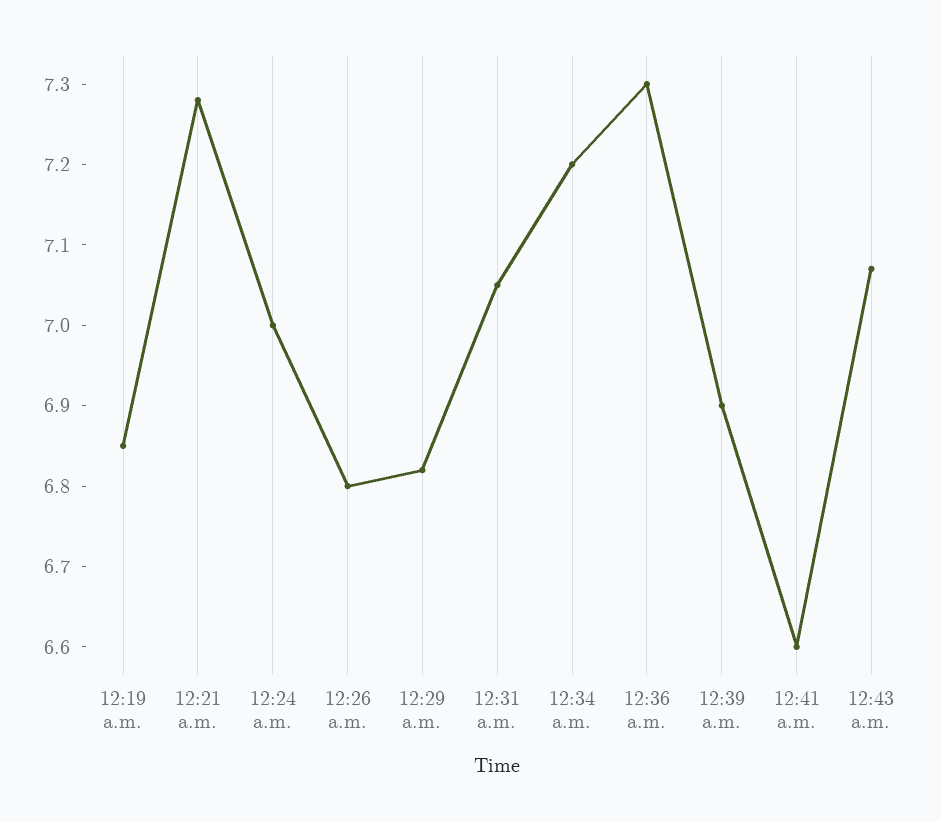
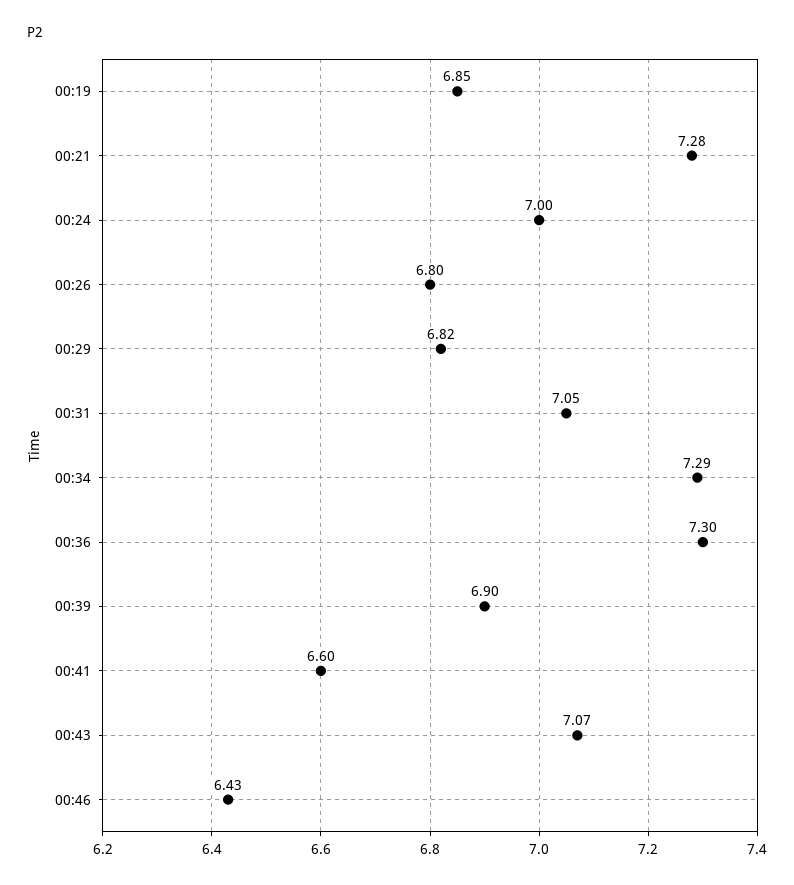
12:34 a.m.: 7.2 -> 7.29
00:46: none -> 6.43

